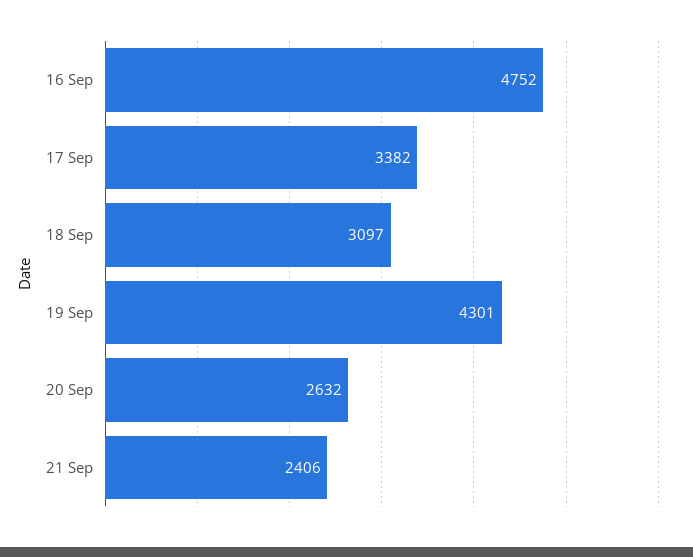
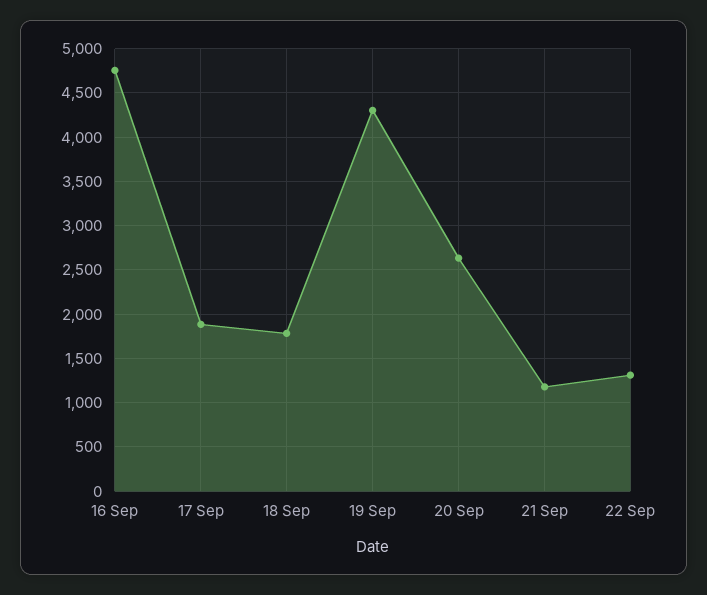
17 Sep: 3382 -> 1900
18 Sep: 3097 -> 1800
21 Sep: 2406 -> 1200
22 Sep: none -> 1300

